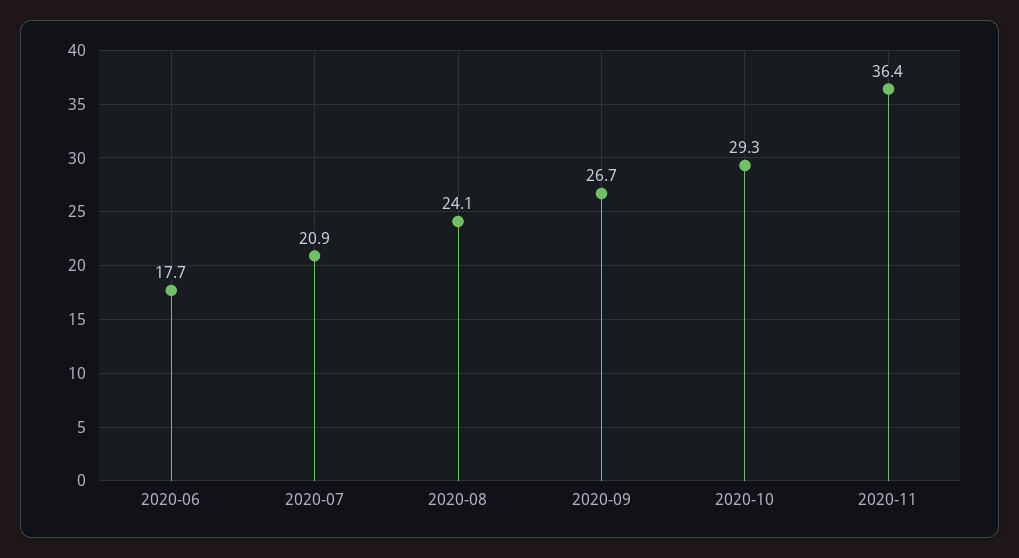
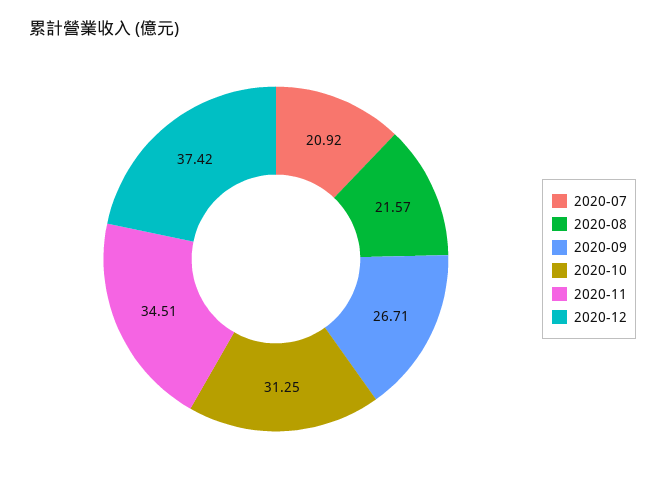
2020-06: 17.7 -> none
2020-08: 24.1 -> 21.57
2020-10: 29.3 -> 31.25
2020-11: 36.4 -> 34.51
2020-12: none -> 37.42

